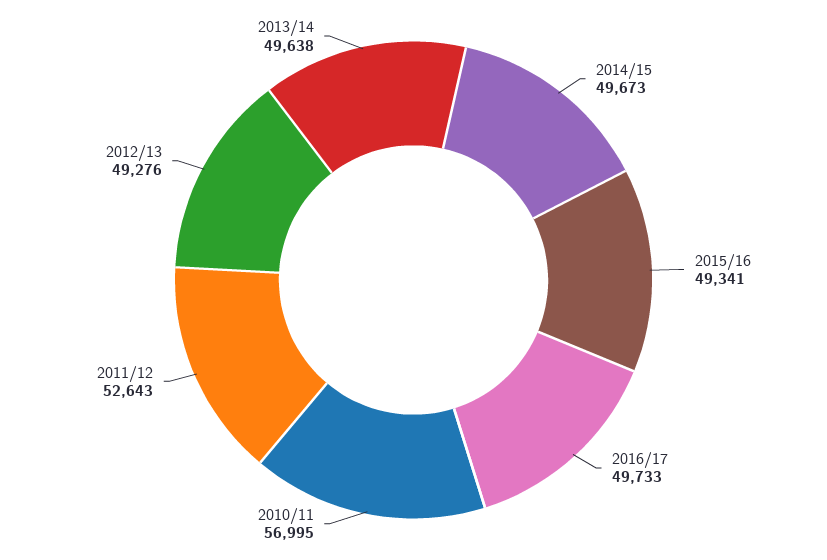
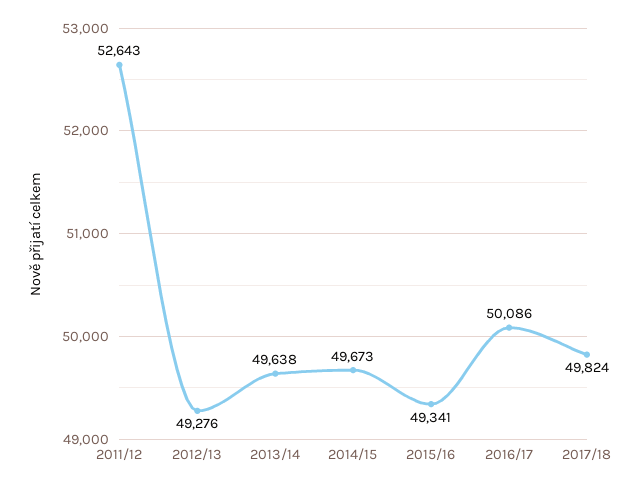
2016/17: 49733 -> 50086
2010/11: 56995 -> none
2017/18: none -> 49824

